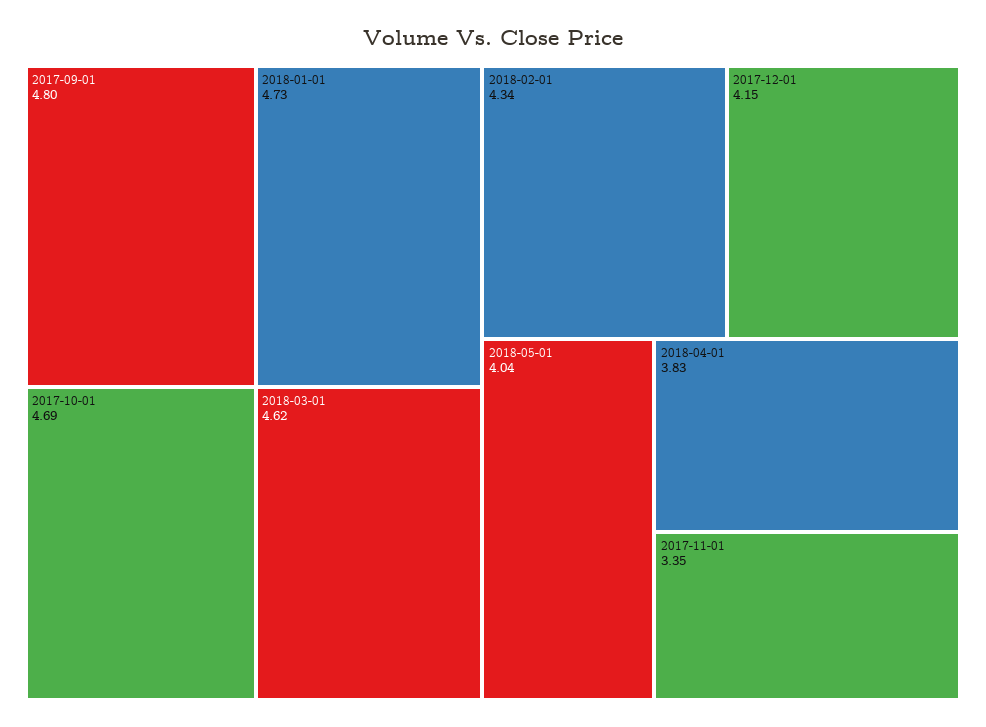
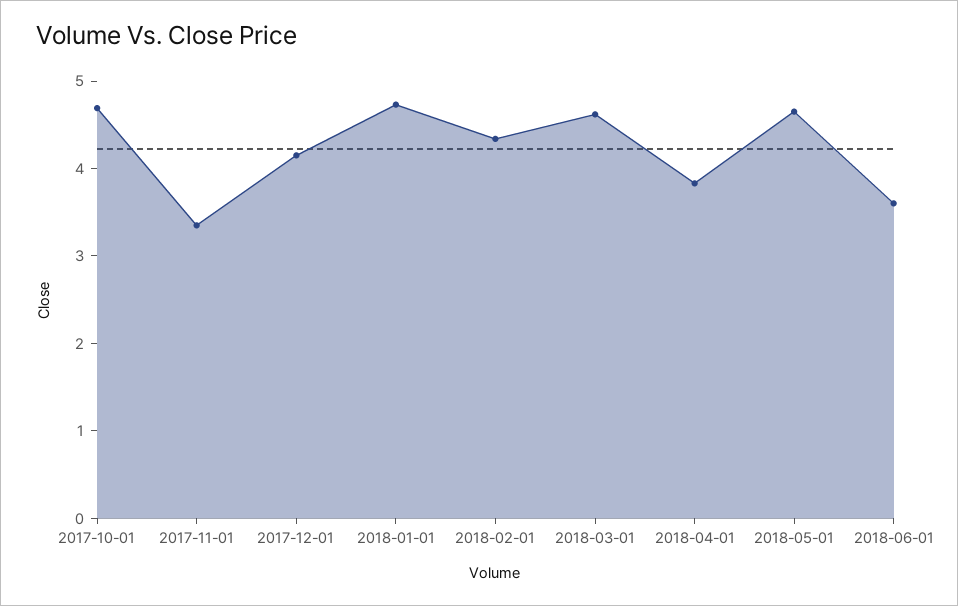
2017-09-01: 4.8 -> none
2018-05-01: 4.04 -> 4.6
2018-06-01: none -> 3.6

